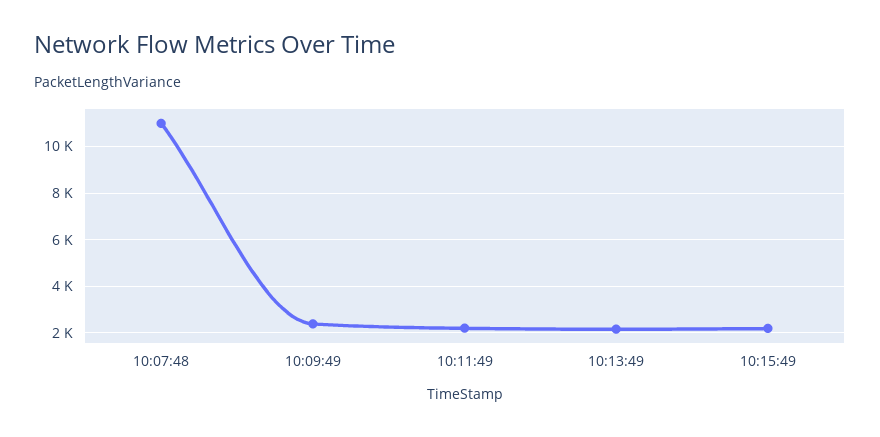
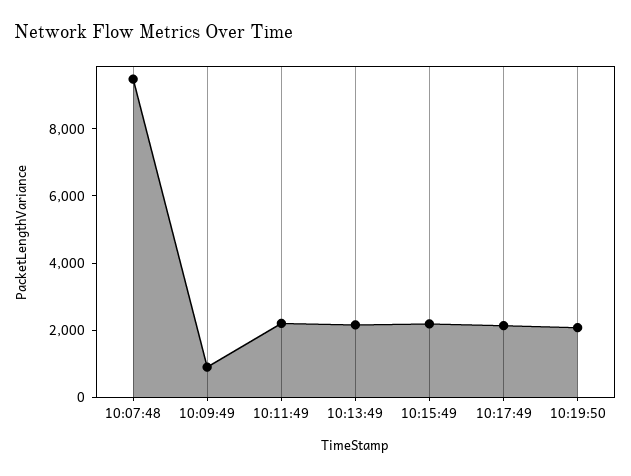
10:07:48: 11000 -> 9500
10:09:49: 2500 -> 1000
10:17:49: none -> 2000
10:19:50: none -> 2000

